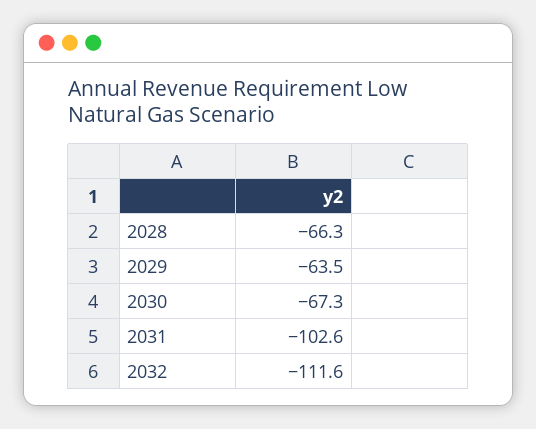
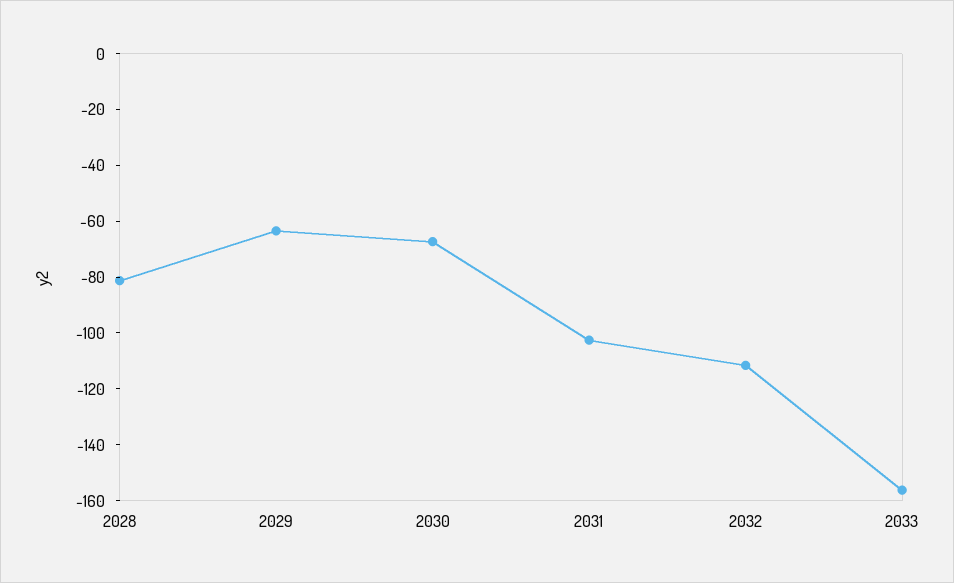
2028: -66.3 -> -80
2033: none -> -155

